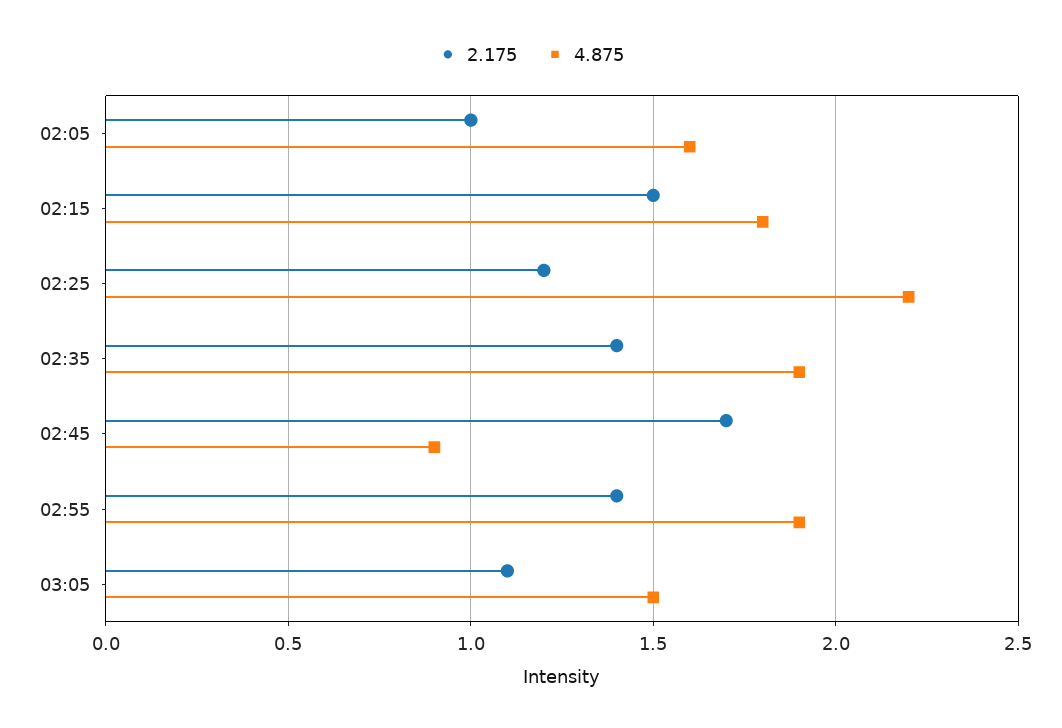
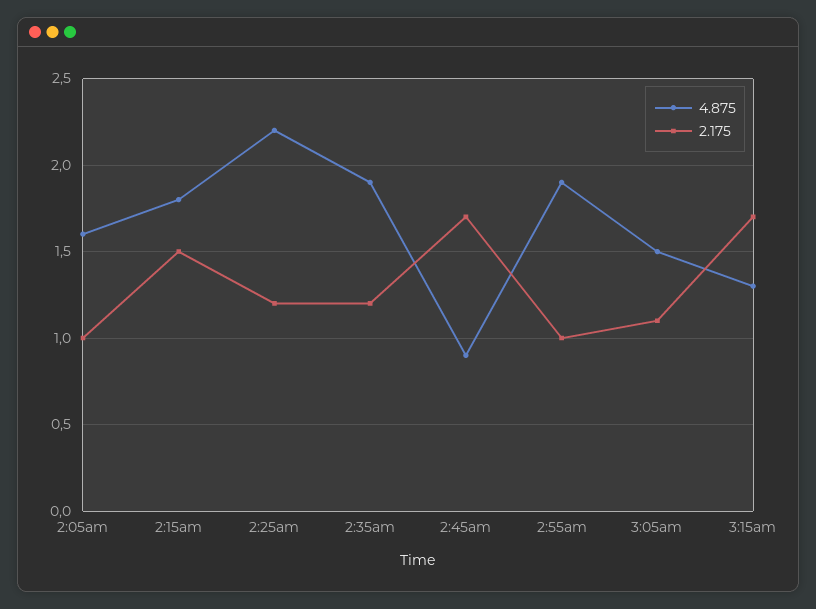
2.175, 02:35: 1.4 -> 1.2
2.175, 02:55: 1.4 -> 1
4.875, 3:15am: none -> 1.3
2.175, 3:15am: none -> 1.7

